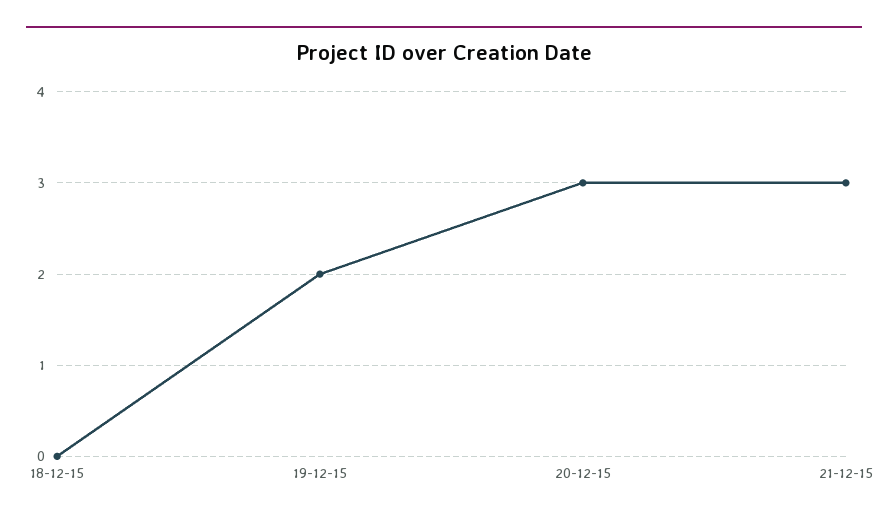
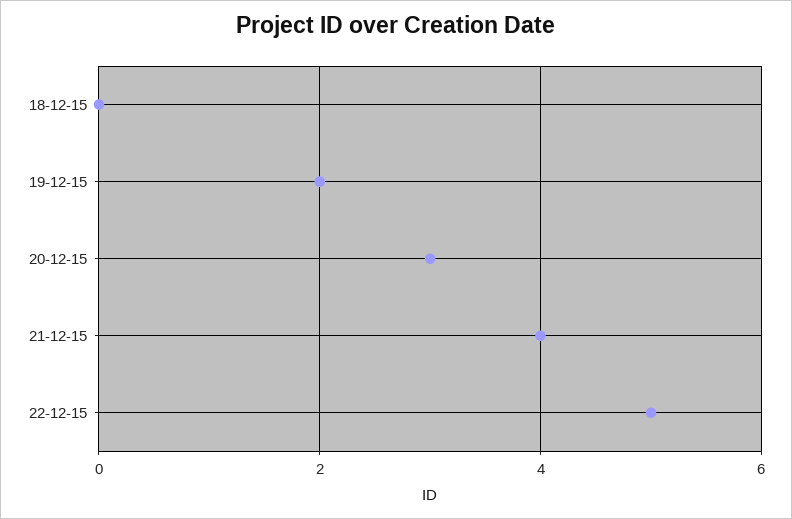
21-12-15: 3 -> 4
22-12-15: none -> 5

